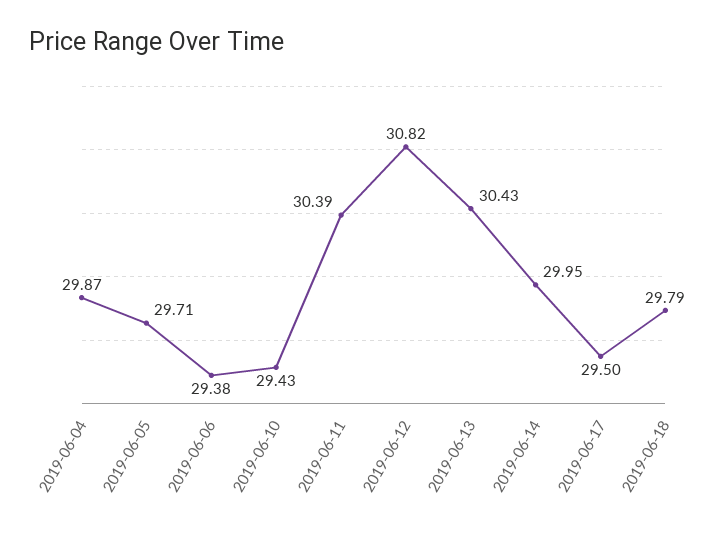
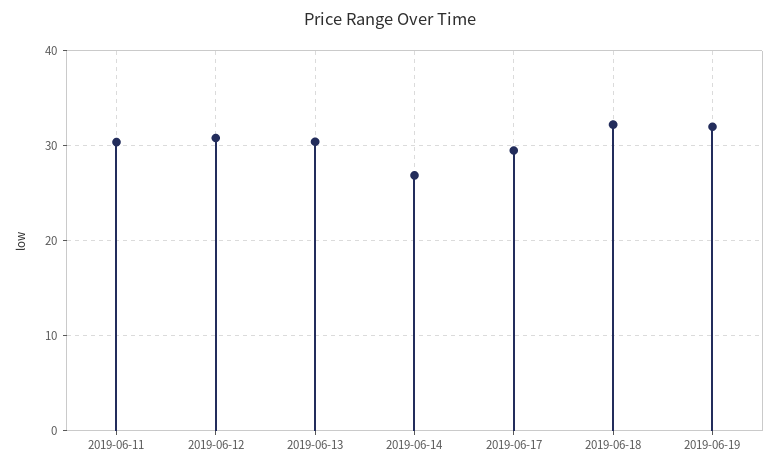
2019-06-04: 29.87 -> none
2019-06-05: 29.71 -> none
2019-06-06: 29.38 -> none
2019-06-10: 29.43 -> none
2019-06-14: 29.95 -> 27
2019-06-18: 29.79 -> 32
2019-06-19: none -> 32

